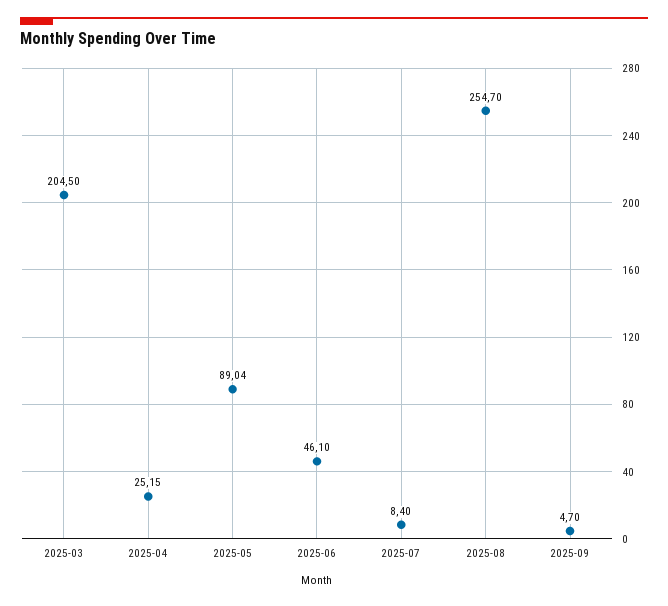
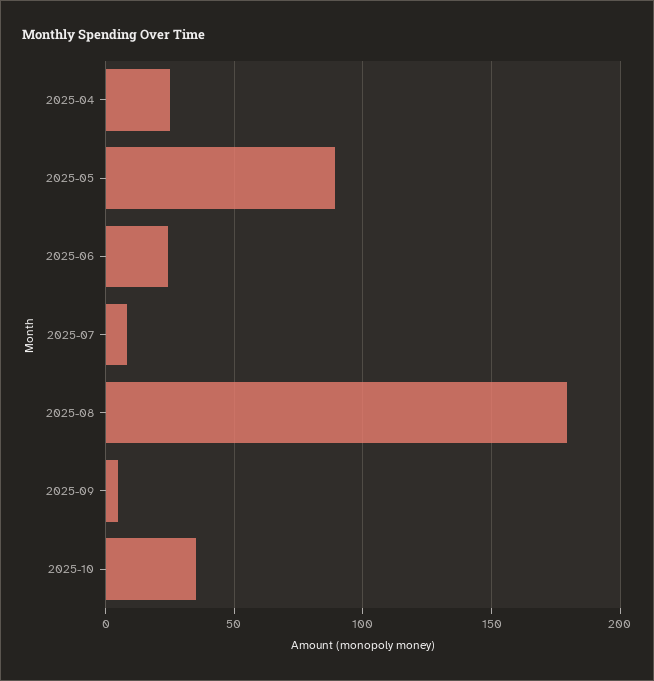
2025-03: 204.5 -> none
2025-06: 46.1 -> 25
2025-08: 254.7 -> 180
2025-10: none -> 35

